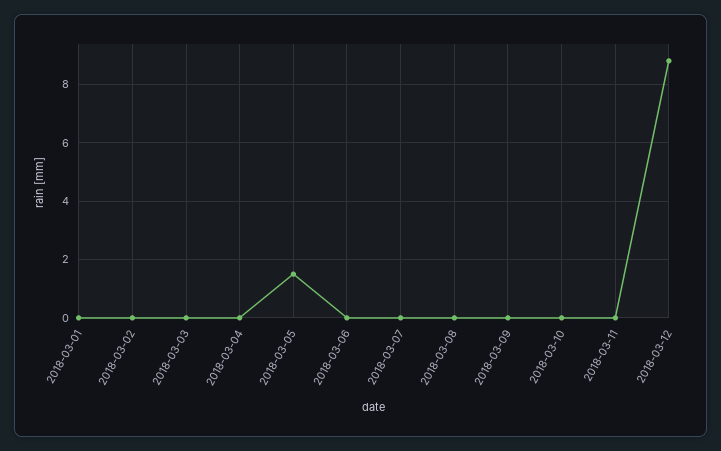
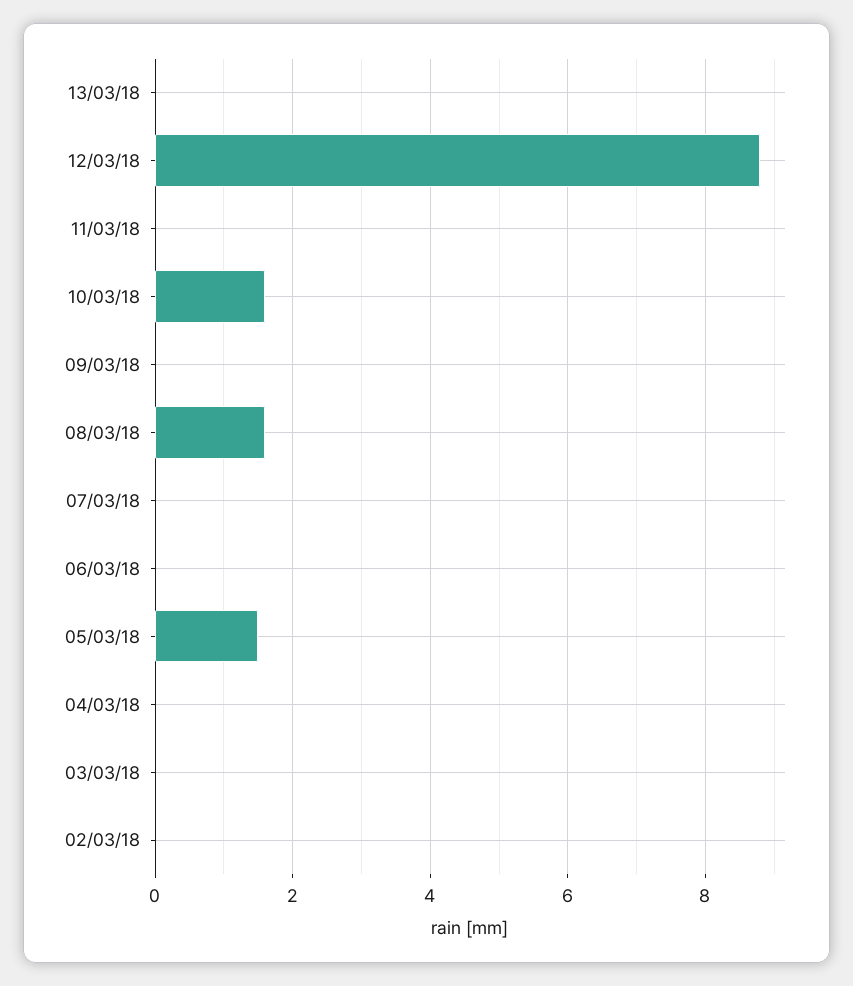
2018-03-01: 0 -> none
2018-03-08: 0 -> 1.5
2018-03-10: 0 -> 1.5
13/03/18: none -> 0

